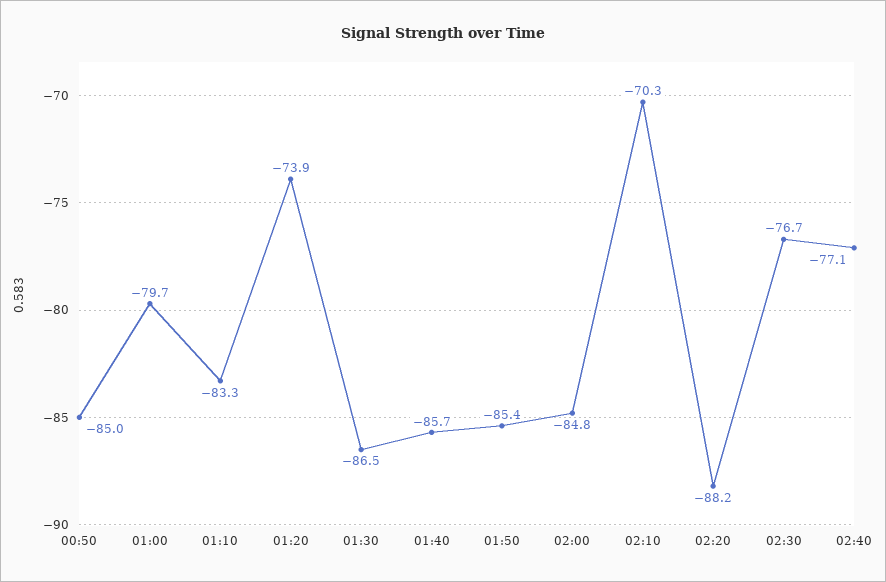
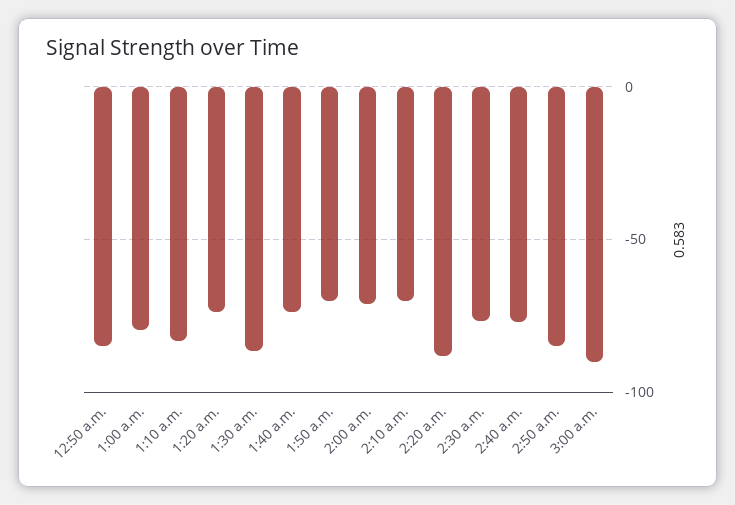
01:40: -85.7 -> -75
01:50: -85.4 -> -70
02:00: -84.8 -> -70
2:50 a.m.: none -> -85
3:00 a.m.: none -> -90

